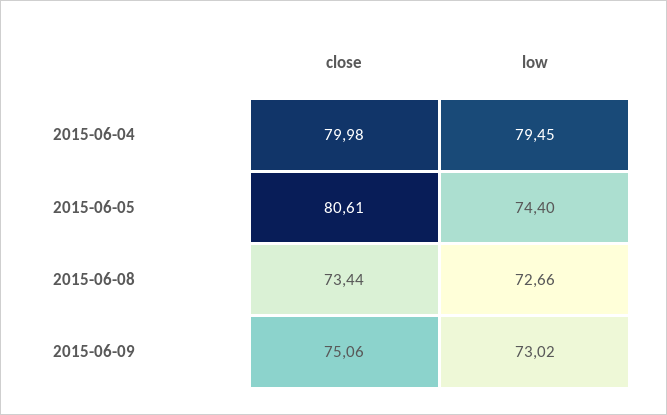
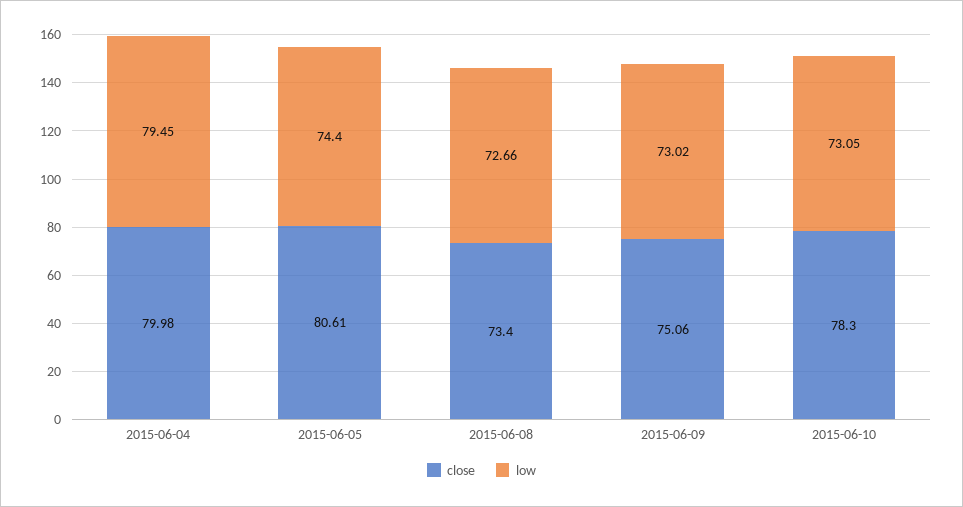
close, 2015-06-08: 73.44 -> 73.4
close, 2015-06-10: none -> 78.3
low, 2015-06-10: none -> 73.05

